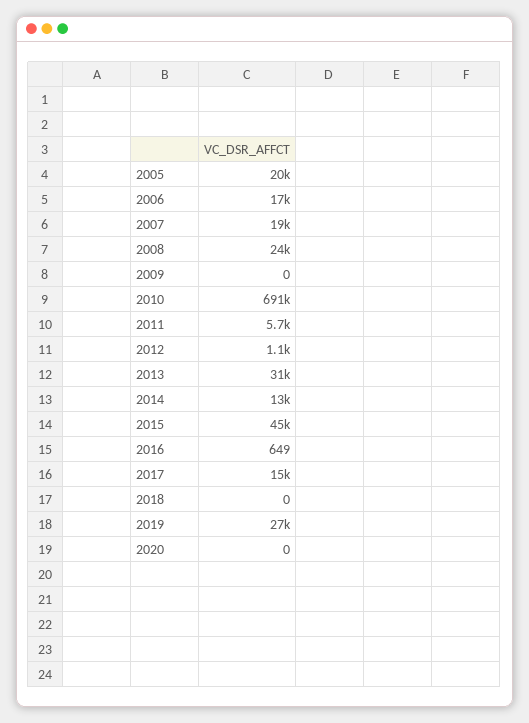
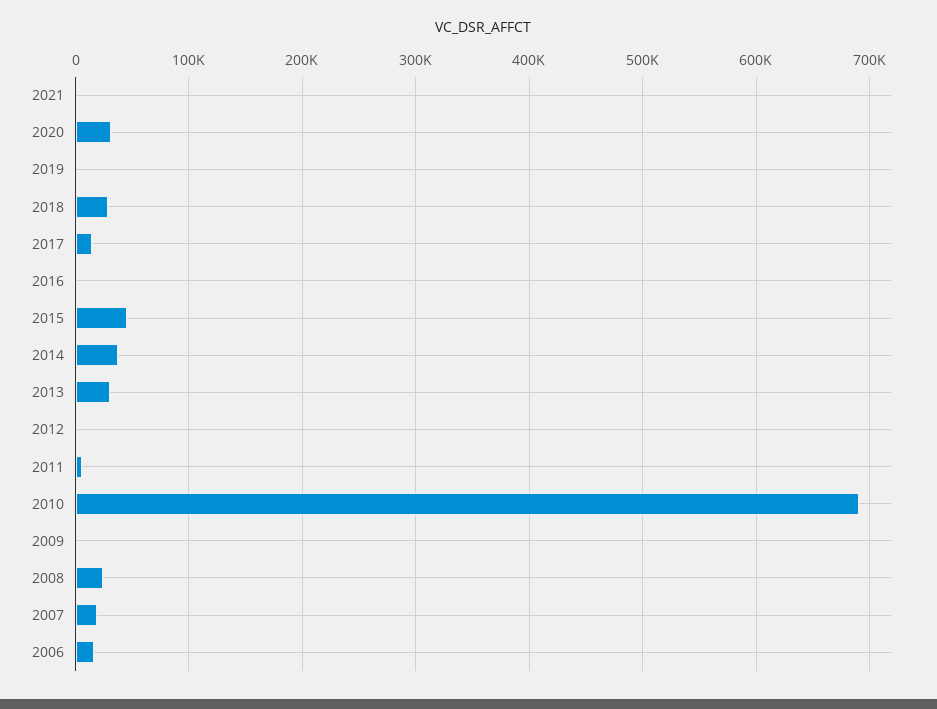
2005: 20000 -> none
2014: 13000 -> 40000
2018: 0 -> 30000
2019: 27000 -> 0
2020: 0 -> 30000
2021: none -> 0

